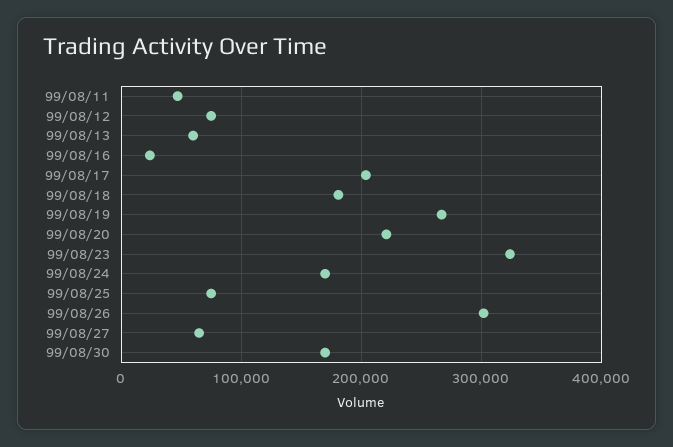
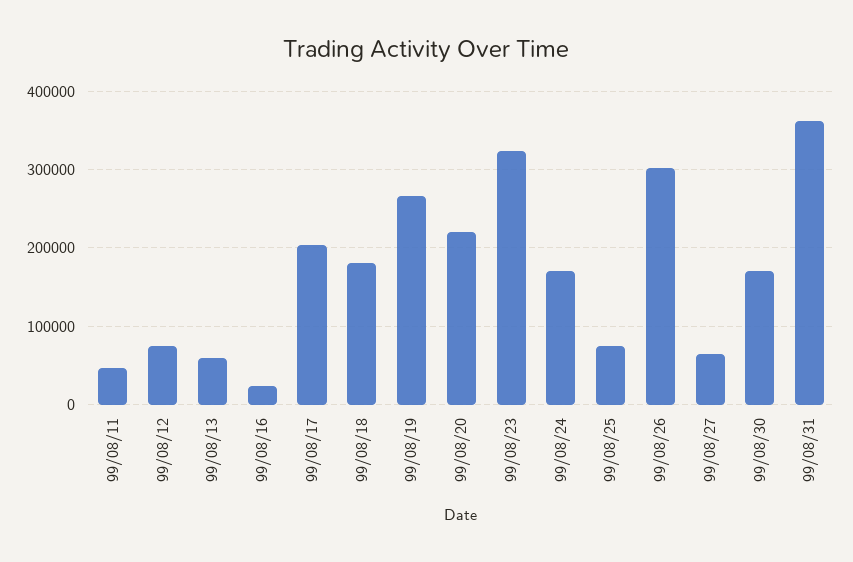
99/08/31: none -> 360000

